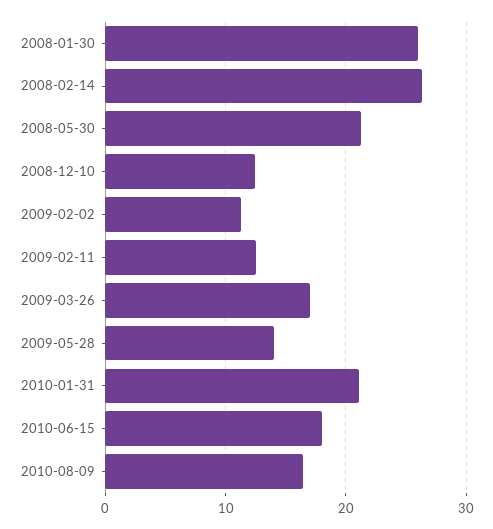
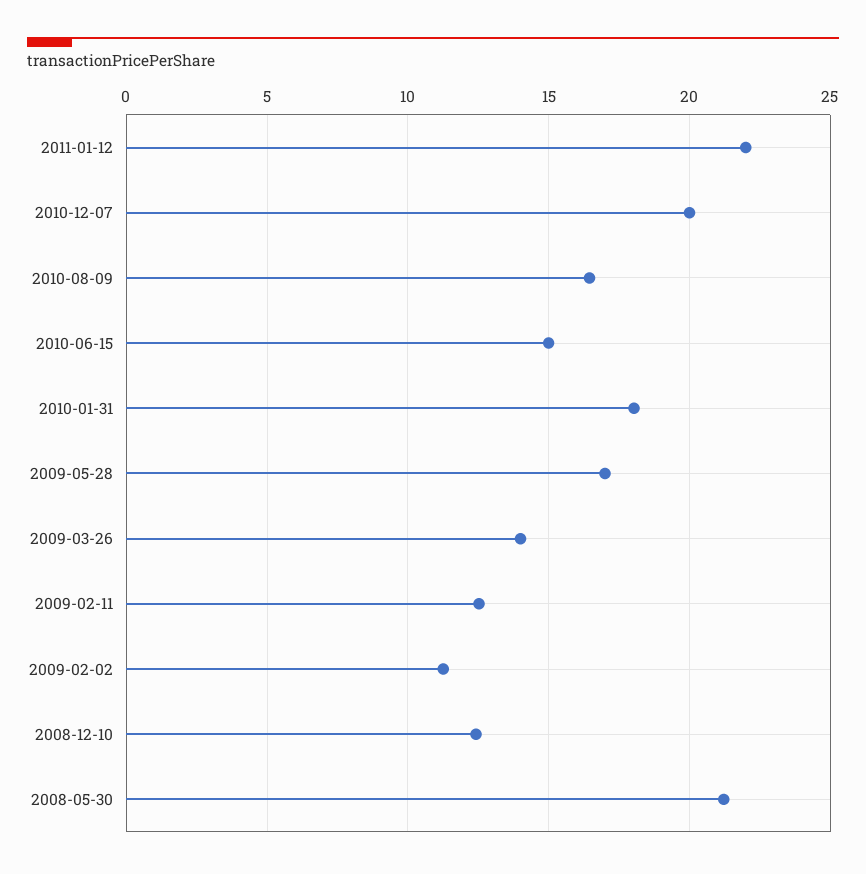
2008-01-30: 26 -> none
2008-02-14: 26 -> none
2009-03-26: 17 -> 14
2009-05-28: 14 -> 17
2010-01-31: 21 -> 18
2010-06-15: 18 -> 15
2011-01-12: none -> 22
2010-12-07: none -> 20

